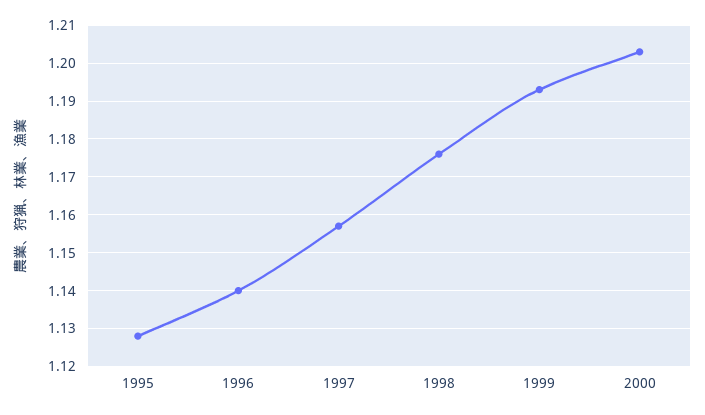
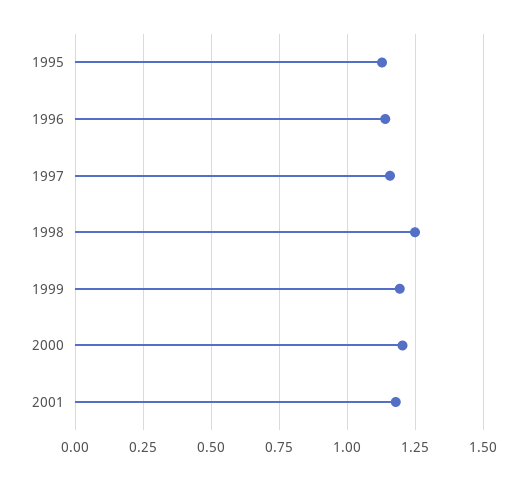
1998: 1.175 -> 1.25
2001: none -> 1.175

